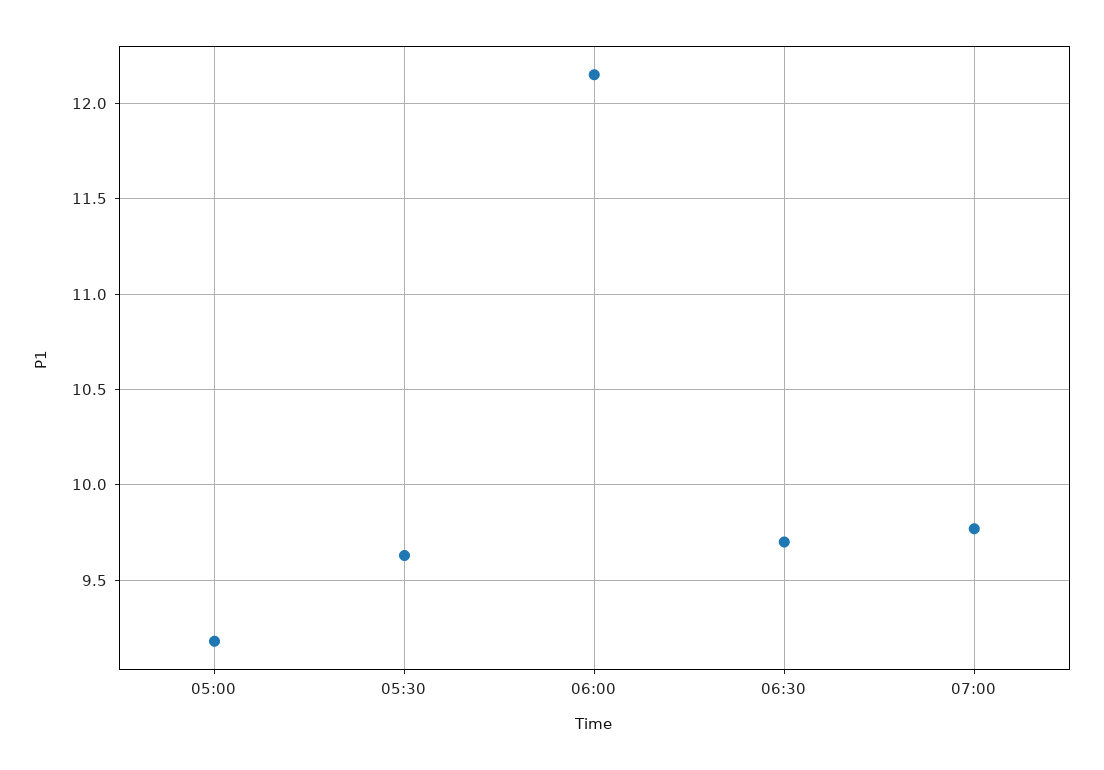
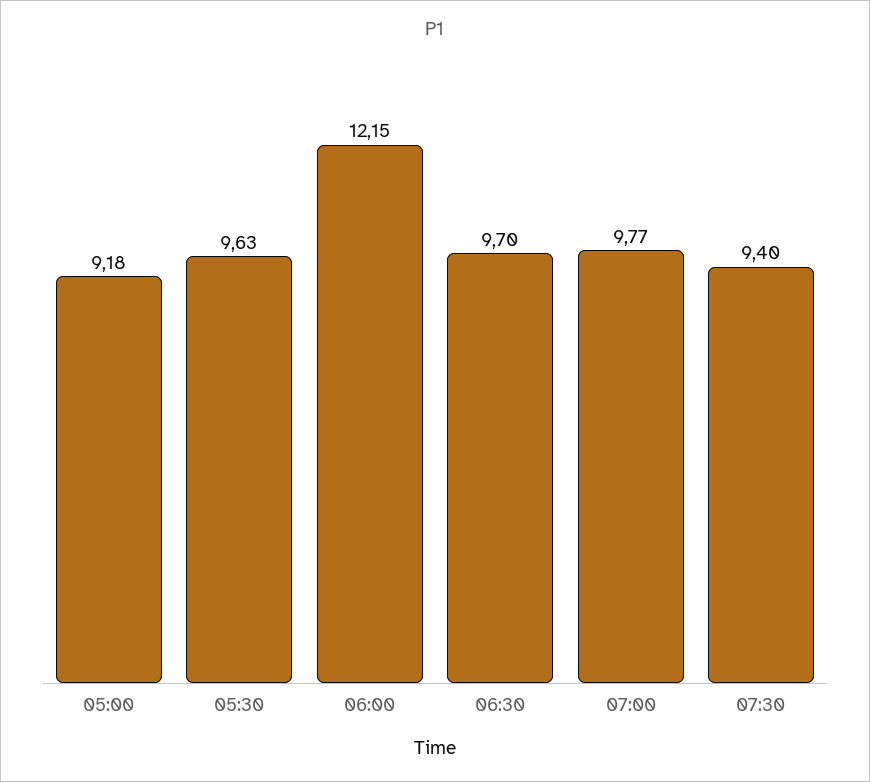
07:30: none -> 9.4

